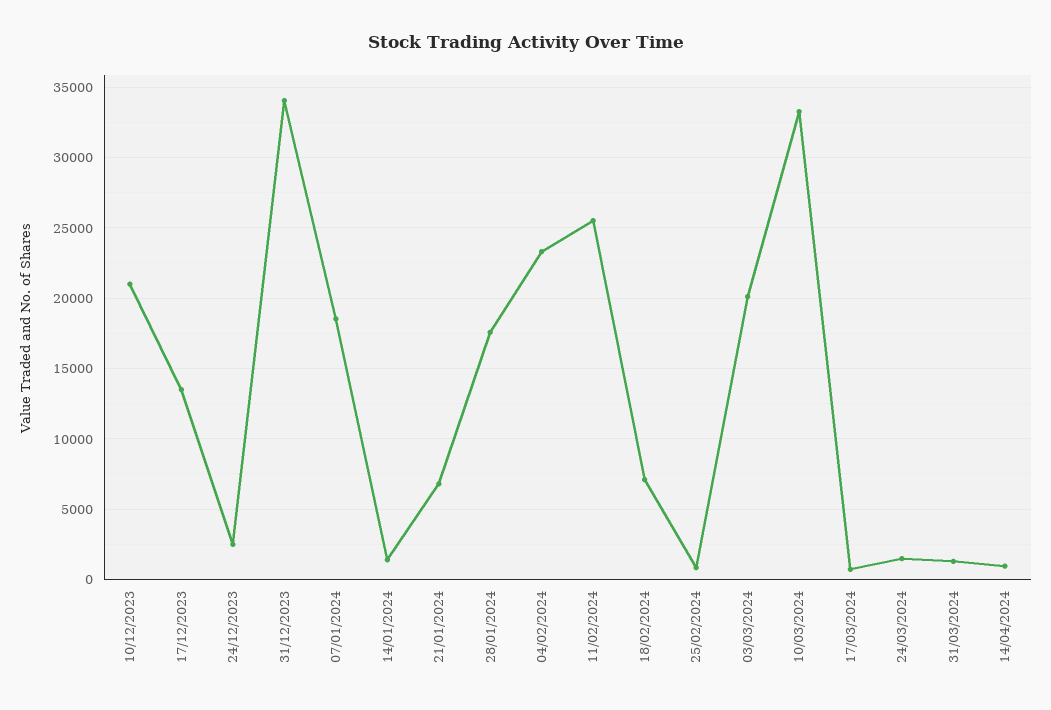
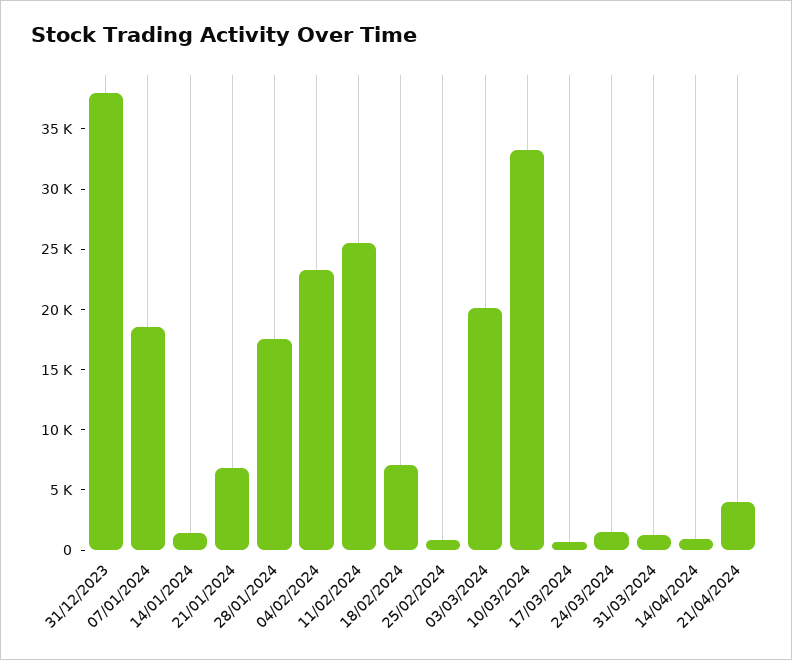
10/12/2023: 21000 -> none
17/12/2023: 13500 -> none
24/12/2023: 2500 -> none
31/12/2023: 34000 -> 38000
21/04/2024: none -> 4000

